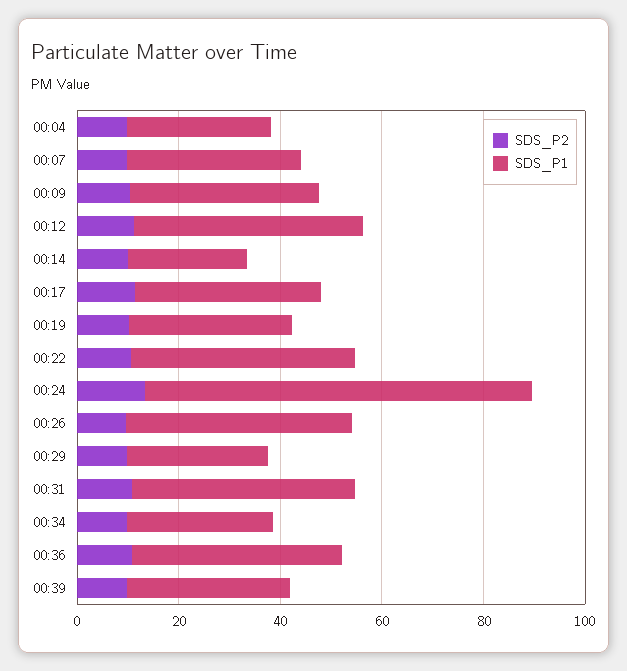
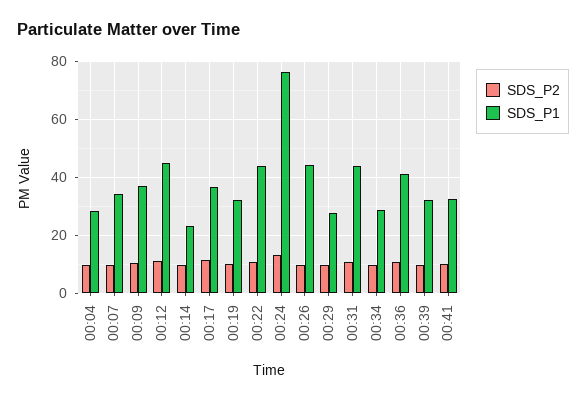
SDS_P2, 00:41: none -> 10
SDS_P1, 00:41: none -> 32.5

